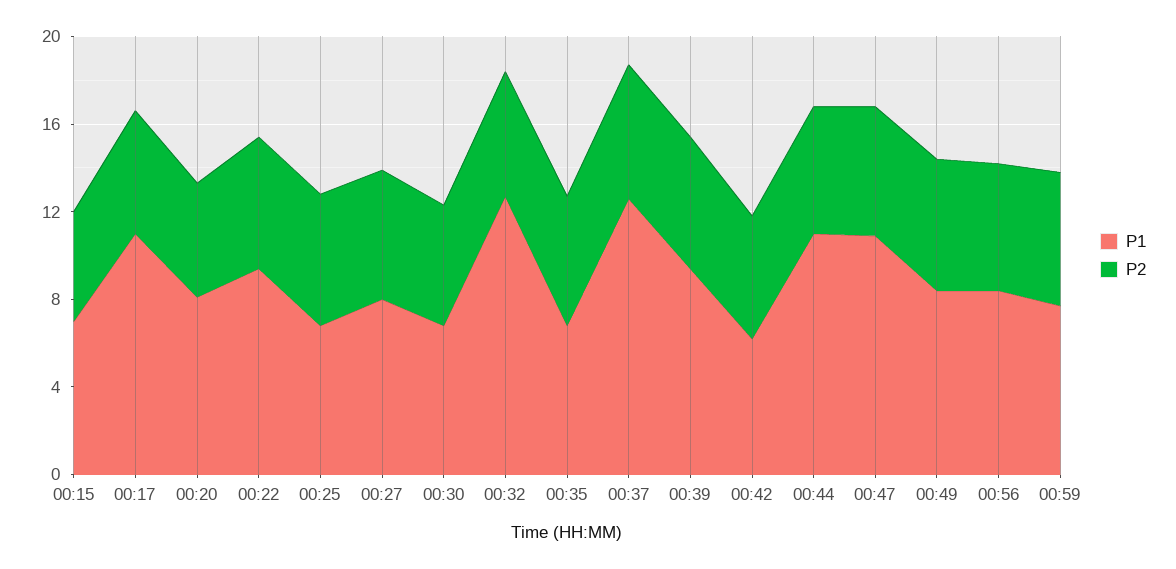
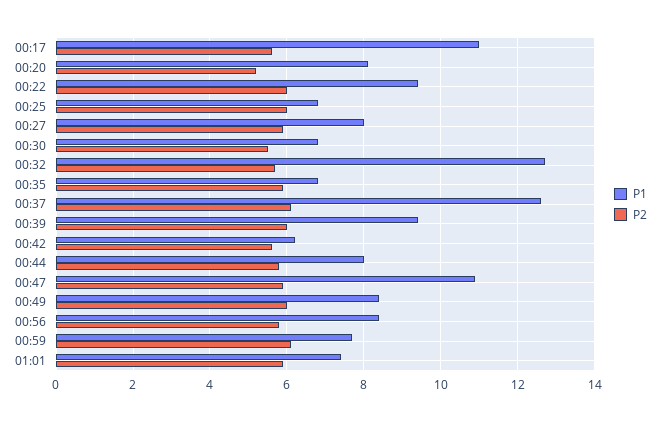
P1, 00:15: 7 -> none
P2, 00:15: 5 -> none
P1, 00:44: 11 -> 8
P1, 01:01: none -> 7.5
P2, 01:01: none -> 6

